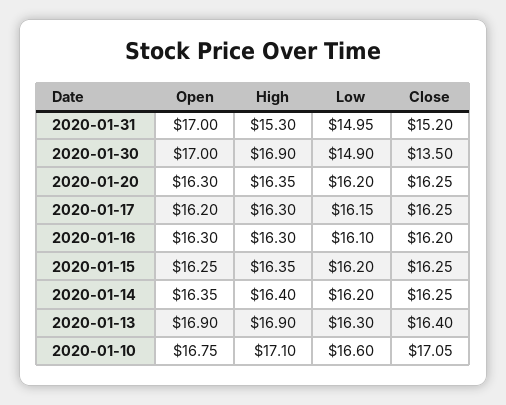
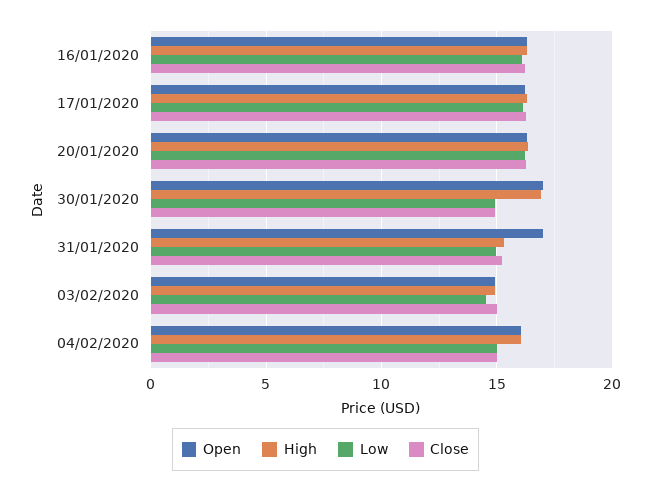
Close, 2020-01-30: 13.5 -> 15
Open, 2020-01-15: 16.25 -> none
High, 2020-01-15: 16.35 -> none
Low, 2020-01-15: 16.2 -> none
Close, 2020-01-15: 16.25 -> none
Open, 2020-01-14: 16.35 -> none
High, 2020-01-14: 16.4 -> none
Low, 2020-01-14: 16.2 -> none
Close, 2020-01-14: 16.25 -> none
Open, 2020-01-13: 16.9 -> none
High, 2020-01-13: 16.9 -> none
Low, 2020-01-13: 16.3 -> none
Close, 2020-01-13: 16.4 -> none
Open, 2020-01-10: 16.75 -> none
High, 2020-01-10: 17.1 -> none
Low, 2020-01-10: 16.6 -> none
Close, 2020-01-10: 17.05 -> none
Open, 03/02/2020: none -> 15
High, 03/02/2020: none -> 15
Low, 03/02/2020: none -> 14.5
Close, 03/02/2020: none -> 15
Open, 04/02/2020: none -> 16
High, 04/02/2020: none -> 16
Low, 04/02/2020: none -> 15
Close, 04/02/2020: none -> 15

